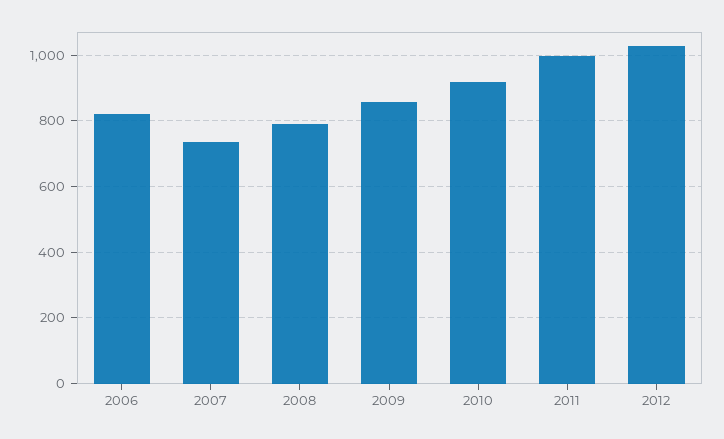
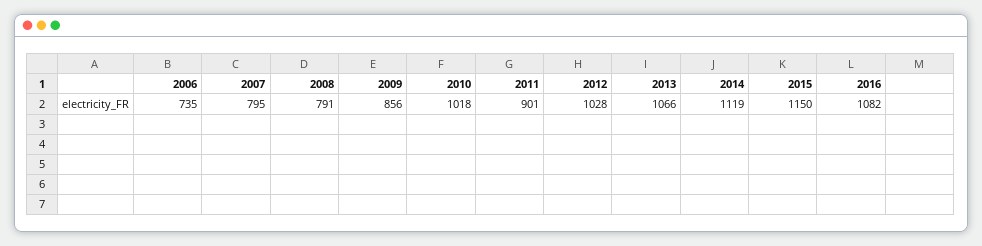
2006: 820 -> 735
2007: 740 -> 795
2010: 920 -> 1018
2011: 1000 -> 901
2013: none -> 1066
2014: none -> 1119
2015: none -> 1150
2016: none -> 1082

